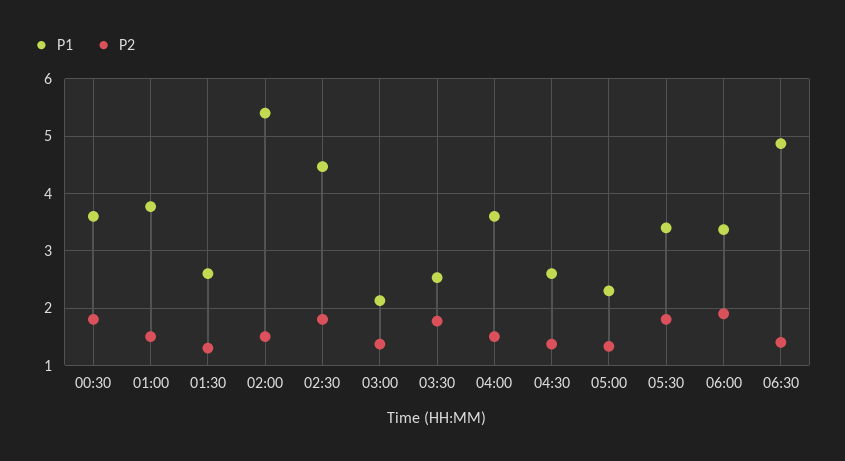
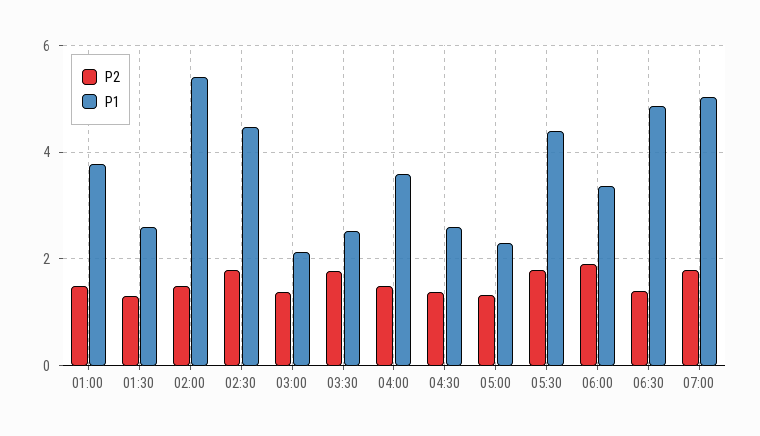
P1, 00:30: 3.6 -> none
P2, 00:30: 1.8 -> none
P1, 05:30: 3.4 -> 4.4
P2, 07:00: none -> 1.8
P1, 07:00: none -> 5

